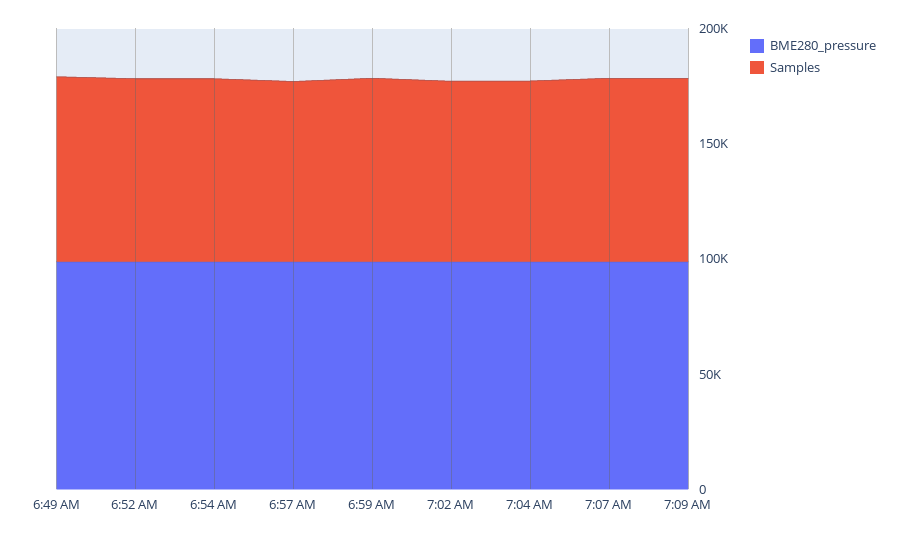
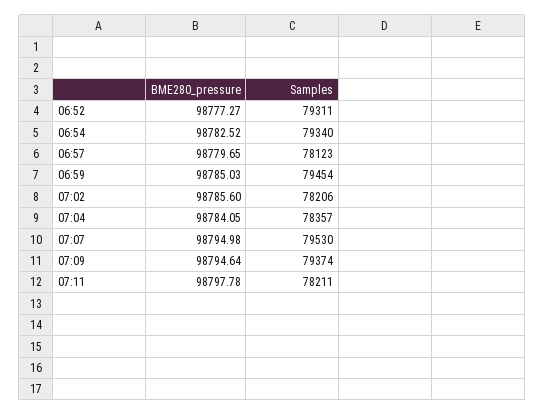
BME280_pressure, 6:49 AM: 100000 -> none
Samples, 6:49 AM: 80000 -> none
BME280_pressure, 07:11: none -> 98797.78
Samples, 07:11: none -> 78211

